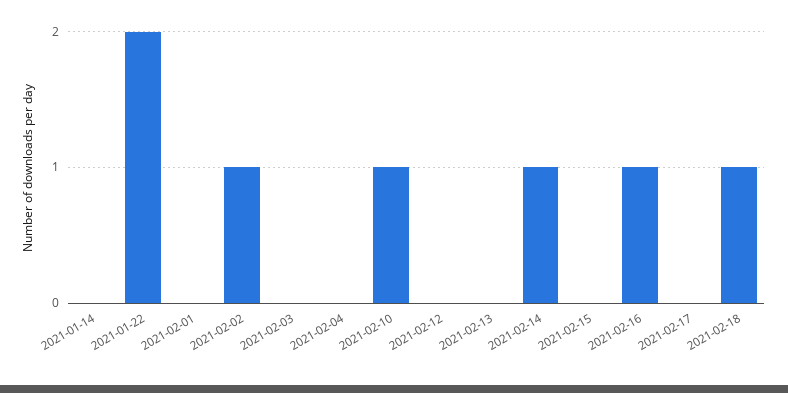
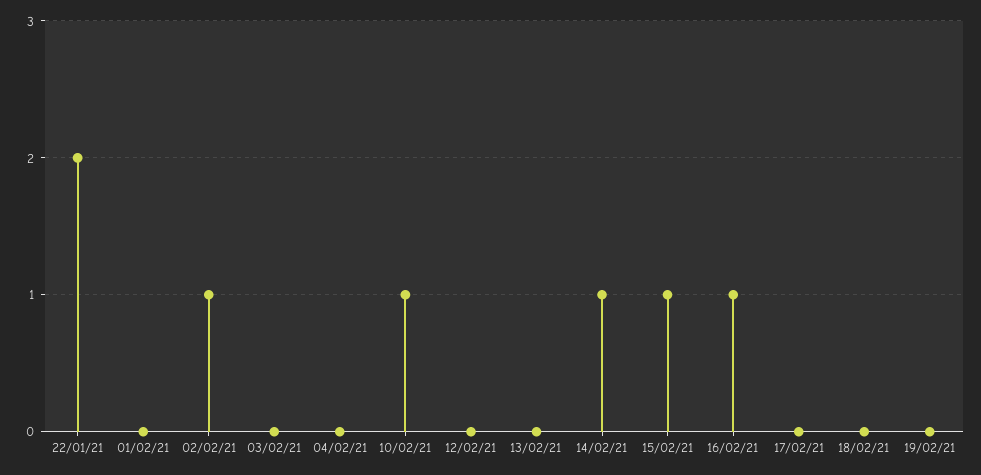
2021-01-14: 0 -> none
2021-02-15: 0 -> 1
2021-02-18: 1 -> 0
19/02/21: none -> 0

